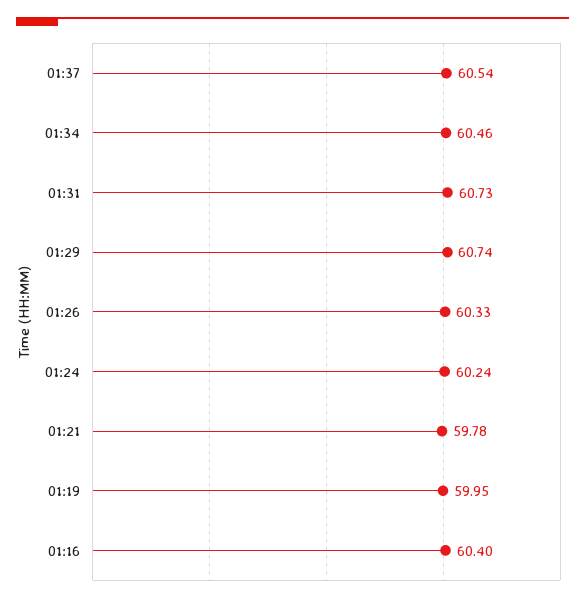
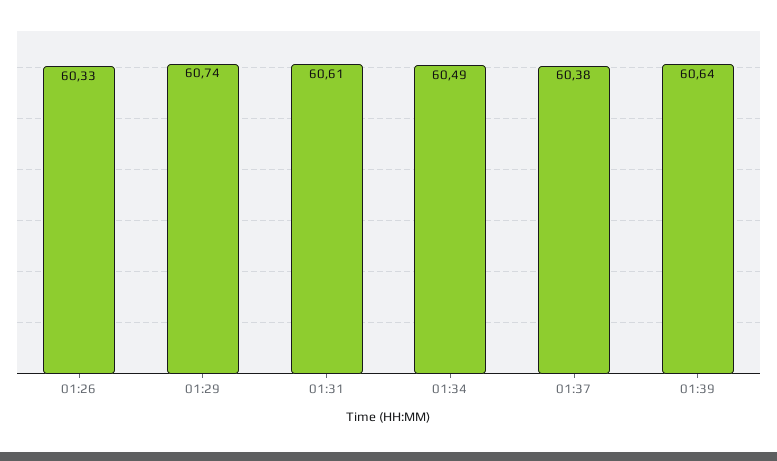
01:37: 60.54 -> 60.38
01:34: 60.46 -> 60.49
01:31: 60.73 -> 60.61
01:24: 60.24 -> none
01:21: 59.78 -> none
01:19: 59.95 -> none
01:16: 60.4 -> none
01:39: none -> 60.64

